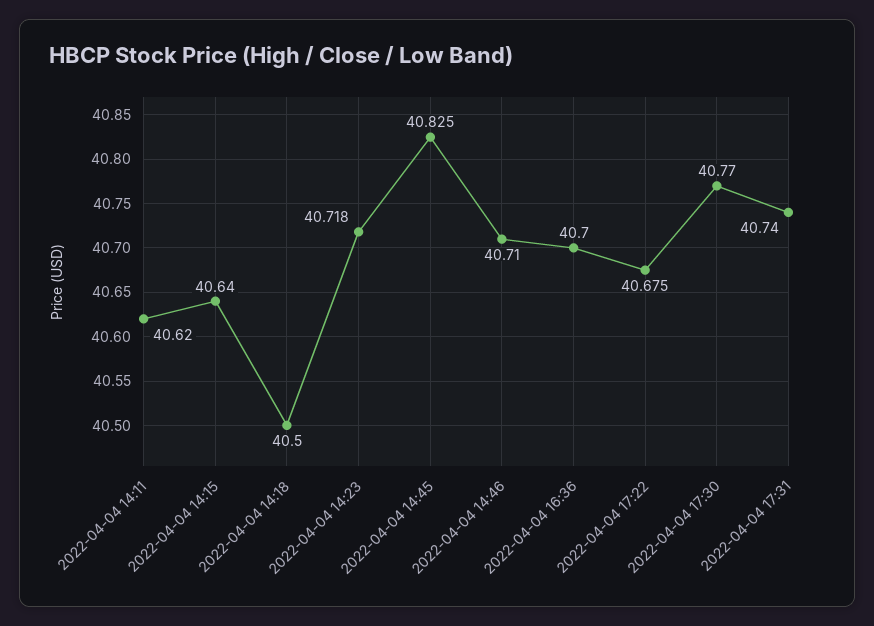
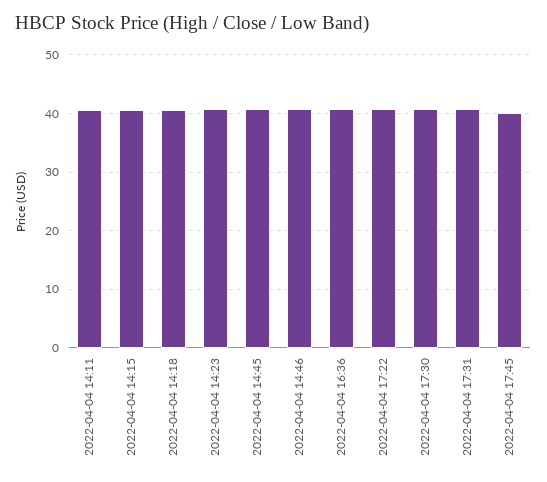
2022-04-04 17:45: none -> 40

